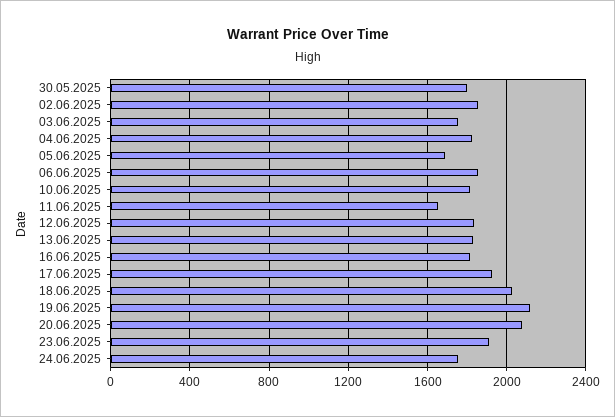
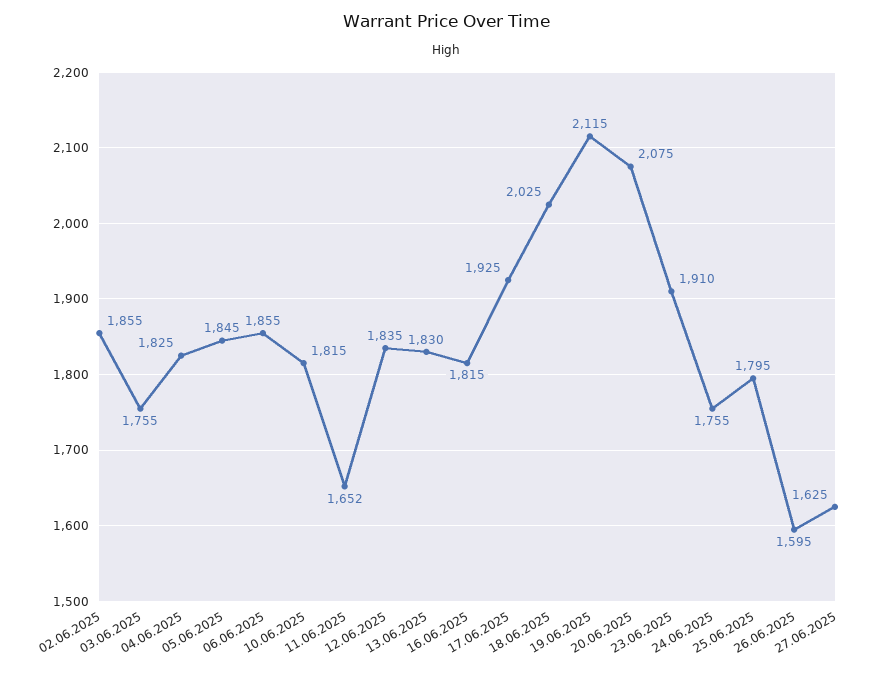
30.05.2025: 1800 -> none
05.06.2025: 1700 -> 1845
25.06.2025: none -> 1795
26.06.2025: none -> 1595
27.06.2025: none -> 1625

